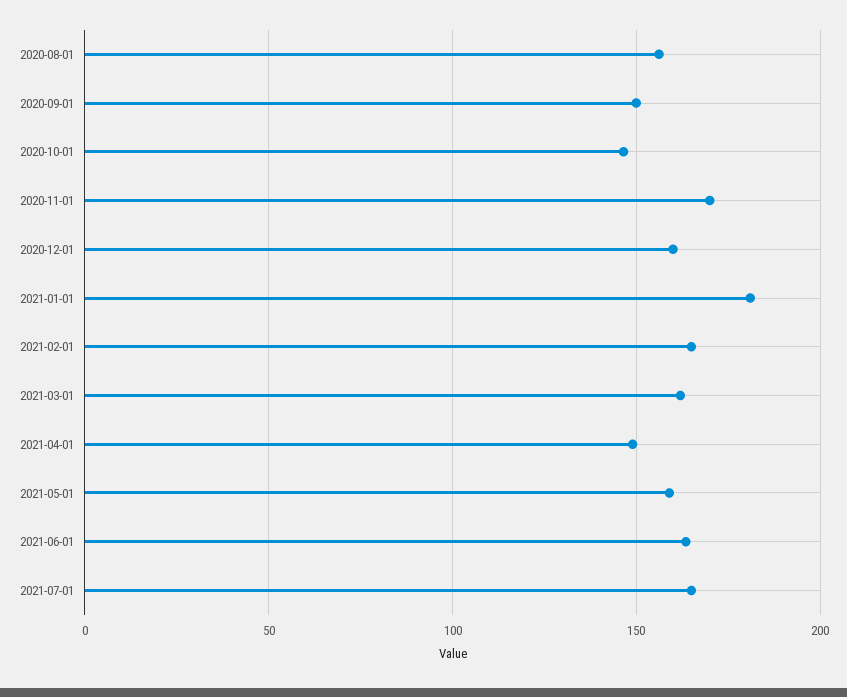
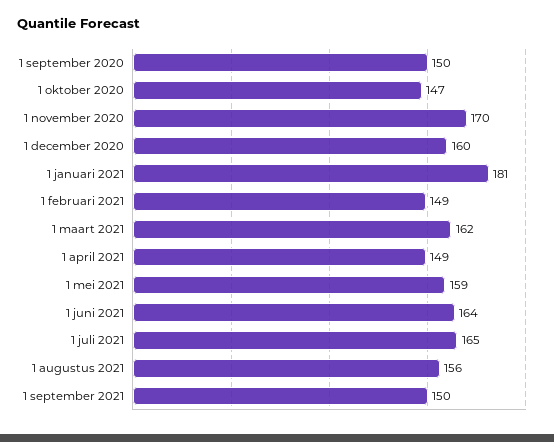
2020-08-01: 155 -> none
2021-02-01: 165 -> 149
1 augustus 2021: none -> 156
1 september 2021: none -> 150

